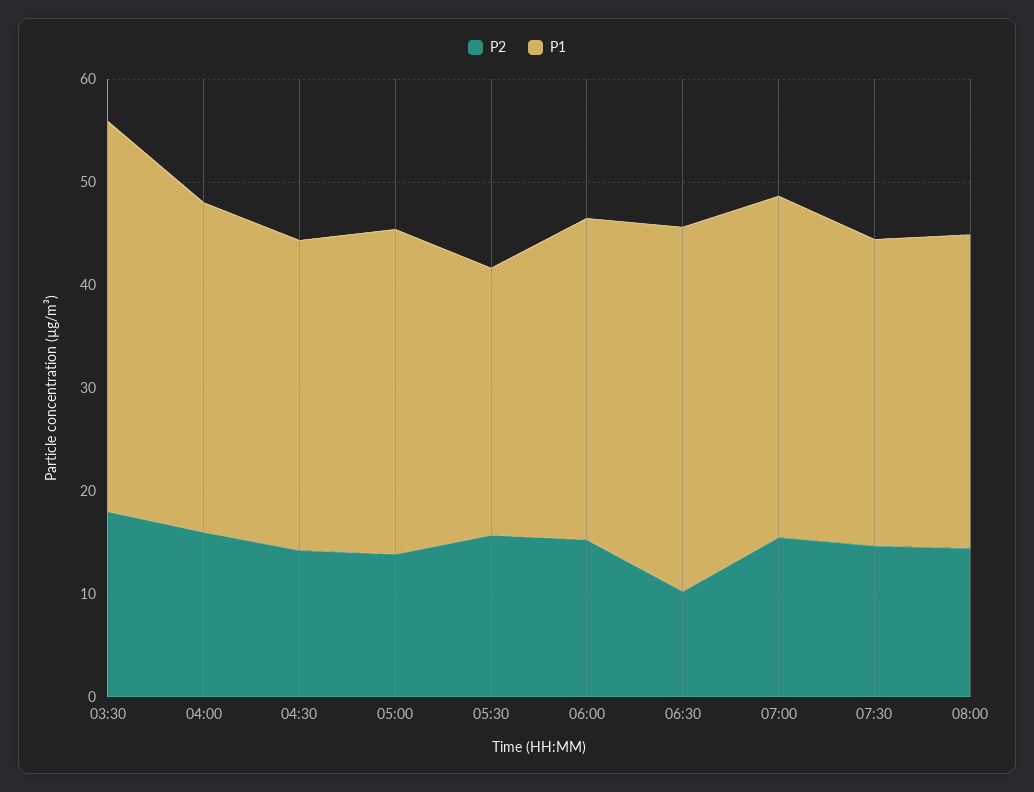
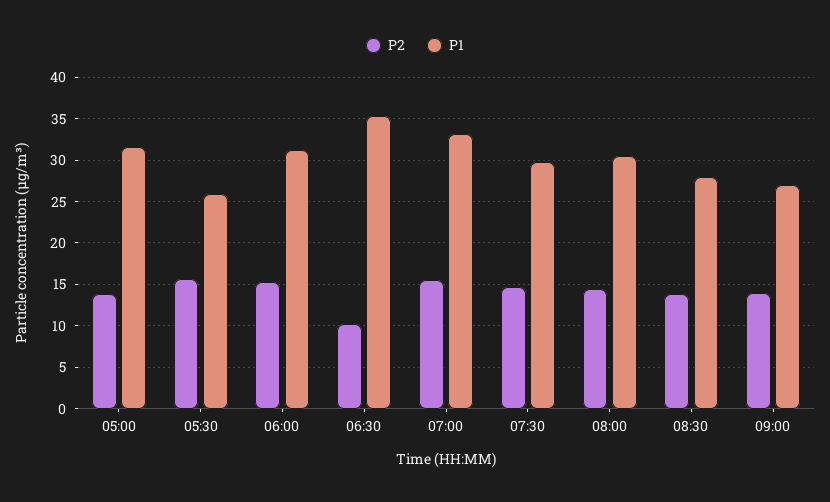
P2, 03:30: 18 -> none
P1, 03:30: 38 -> none
P2, 04:00: 16 -> none
P1, 04:00: 32 -> none
P2, 04:30: 14 -> none
P1, 04:30: 30 -> none
P2, 08:30: none -> 14
P1, 08:30: none -> 28
P2, 09:00: none -> 14
P1, 09:00: none -> 27

